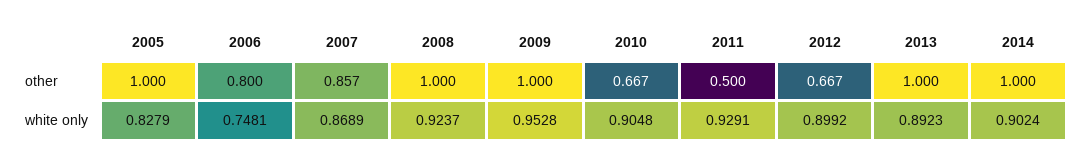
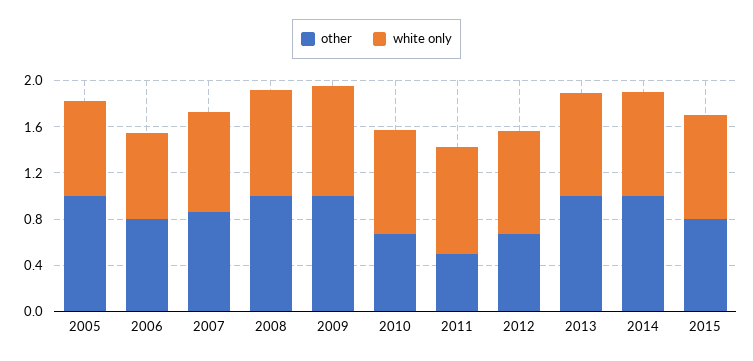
other, 2015: none -> 0.8
white only, 2015: none -> 0.9

